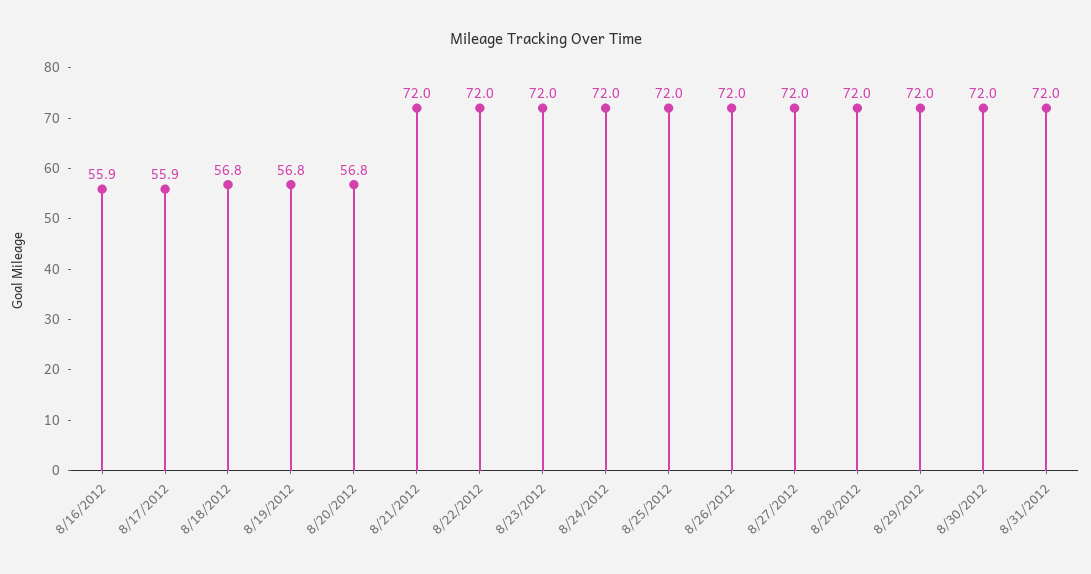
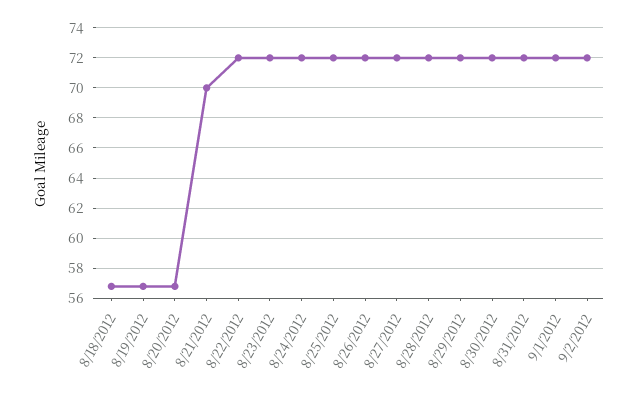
8/16/2012: 55.9 -> none
8/17/2012: 55.9 -> none
8/21/2012: 72 -> 70
9/1/2012: none -> 72
9/2/2012: none -> 72

